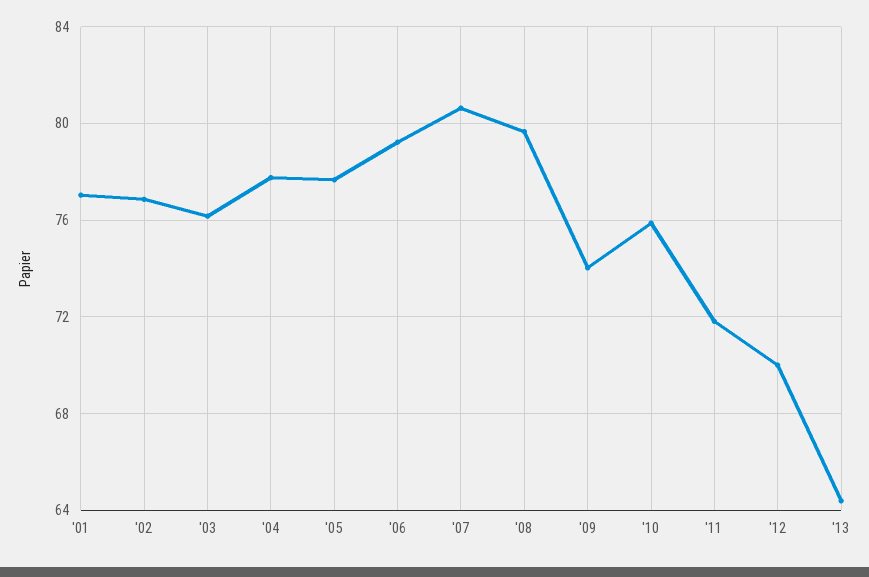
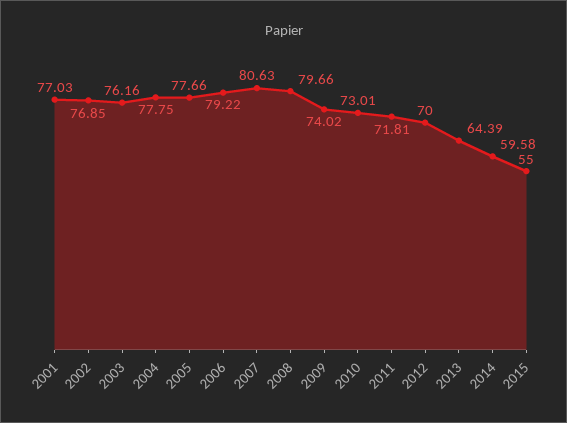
'10: 76 -> 73.01
2014: none -> 59.58
2015: none -> 55

